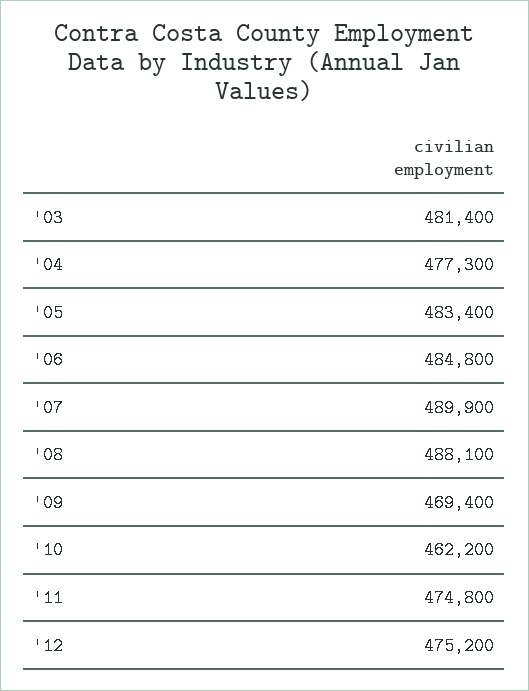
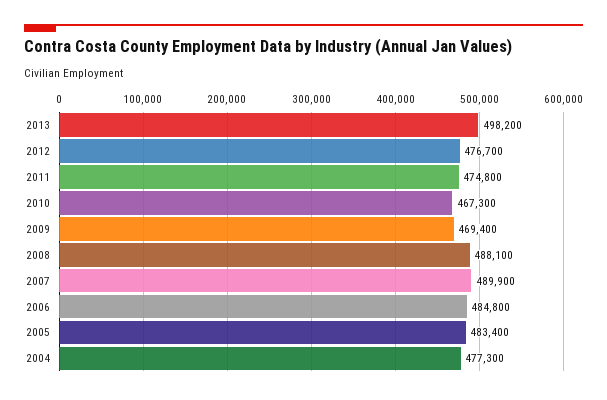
'03: 481400 -> none
'10: 462200 -> 467300
'12: 475200 -> 476700
2013: none -> 498200

